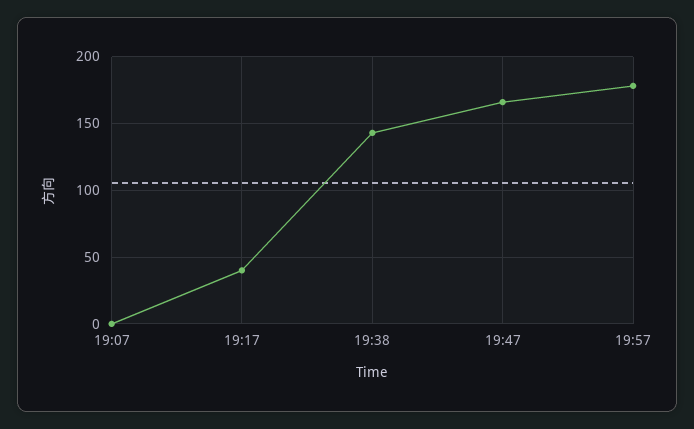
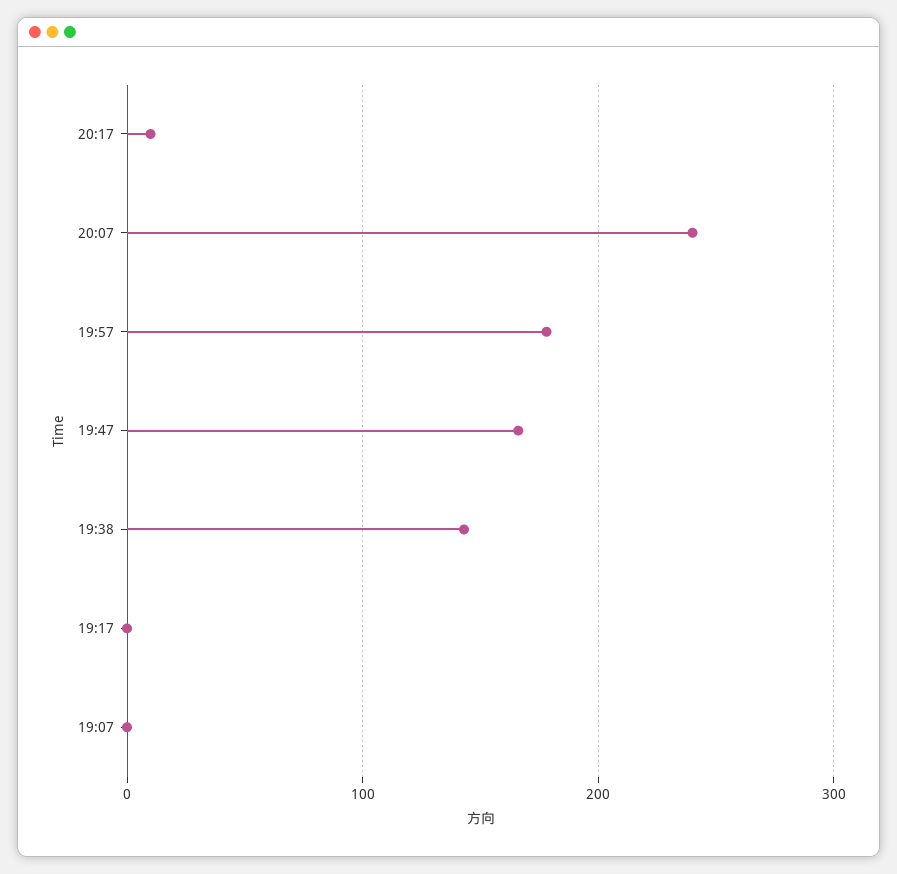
19:17: 40 -> 0
20:17: none -> 10
20:07: none -> 240

